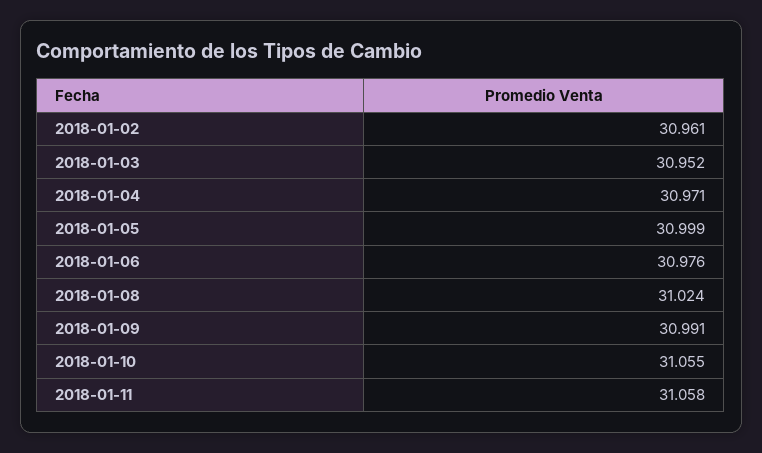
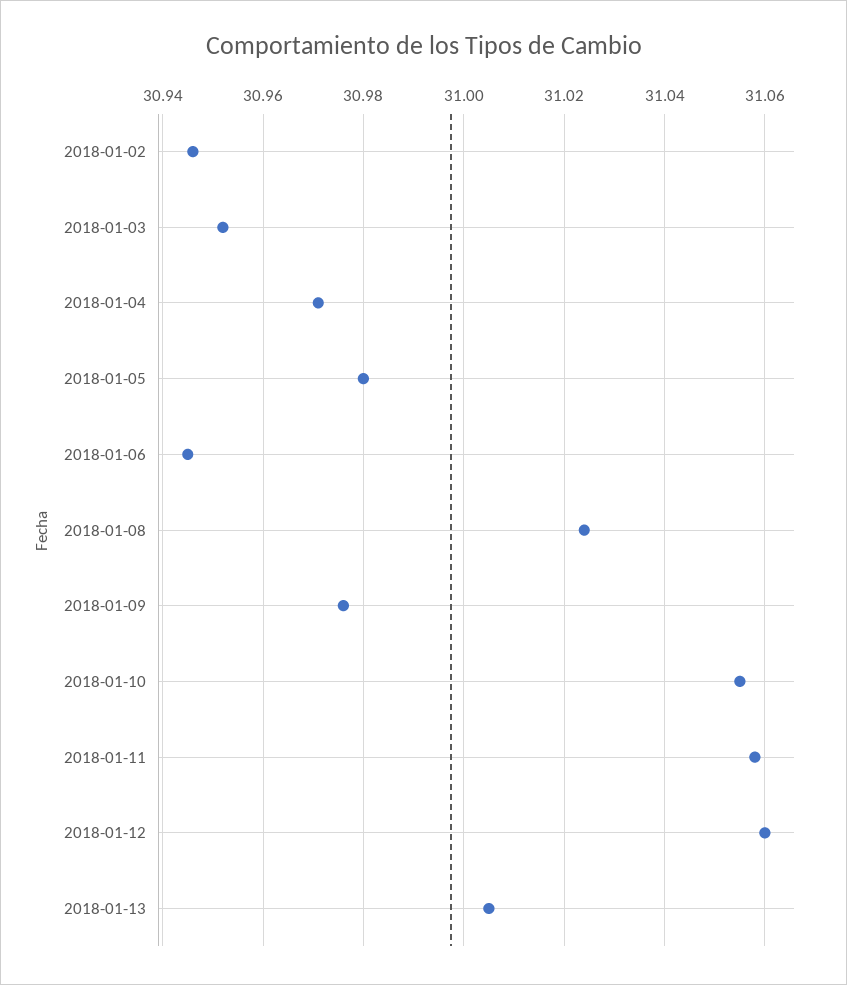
2018-01-02: 30.961 -> 30.945
2018-01-05: 30.999 -> 30.98
2018-01-06: 30.976 -> 30.945
2018-01-09: 30.991 -> 30.975
2018-01-12: none -> 31.06
2018-01-13: none -> 31.005

